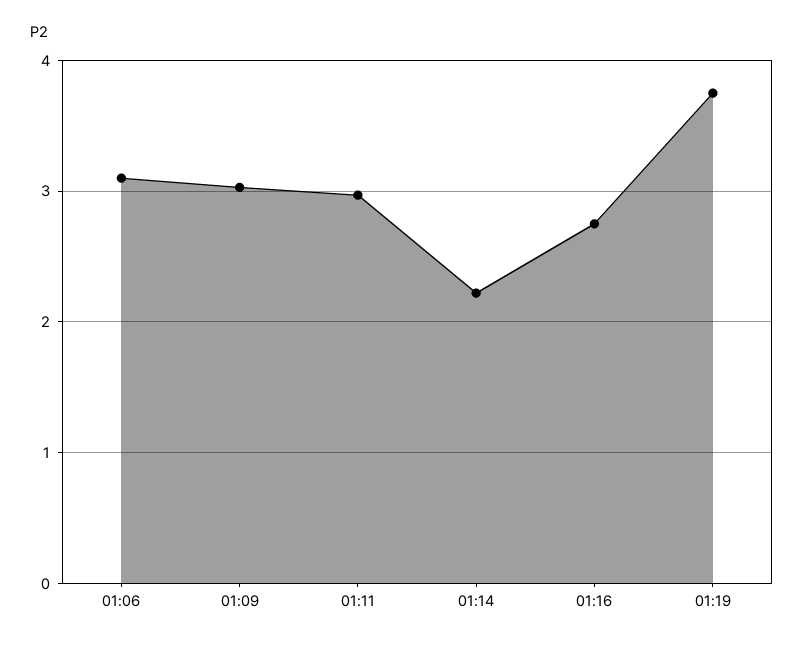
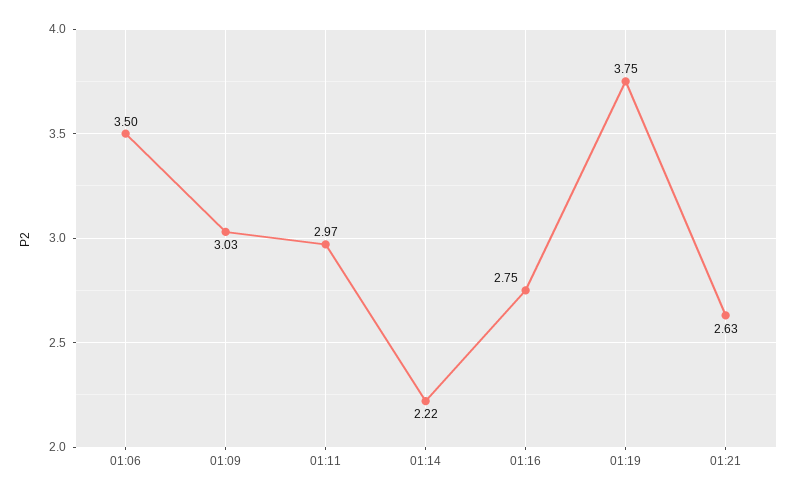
01:06: 3.1 -> 3.5
01:21: none -> 2.63

